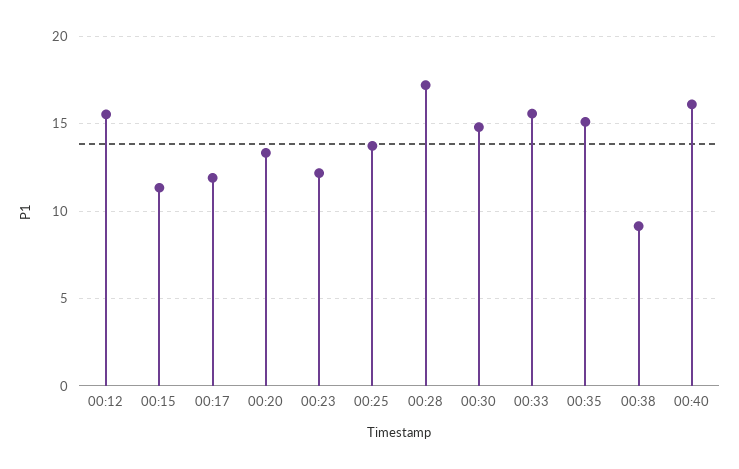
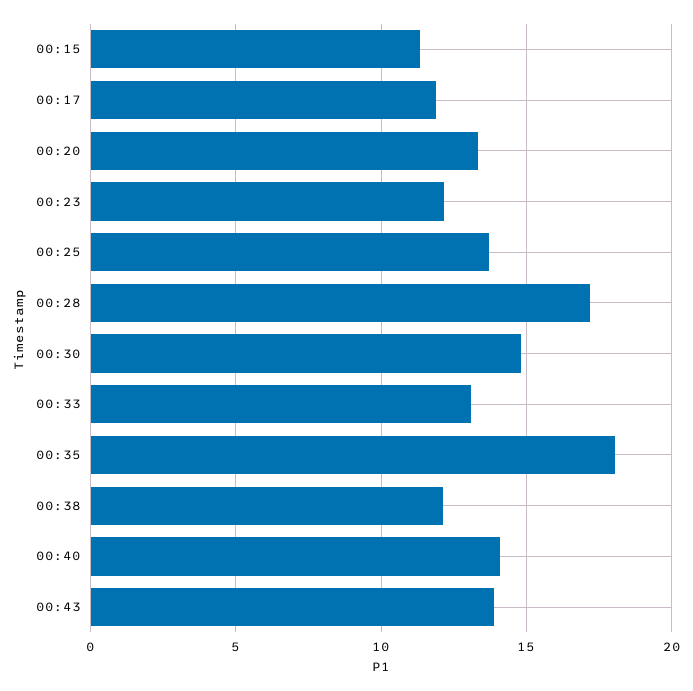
00:12: 15.5 -> none
00:33: 15.5 -> 13
00:35: 15 -> 18
00:38: 9 -> 12
00:40: 16 -> 14
00:43: none -> 14

